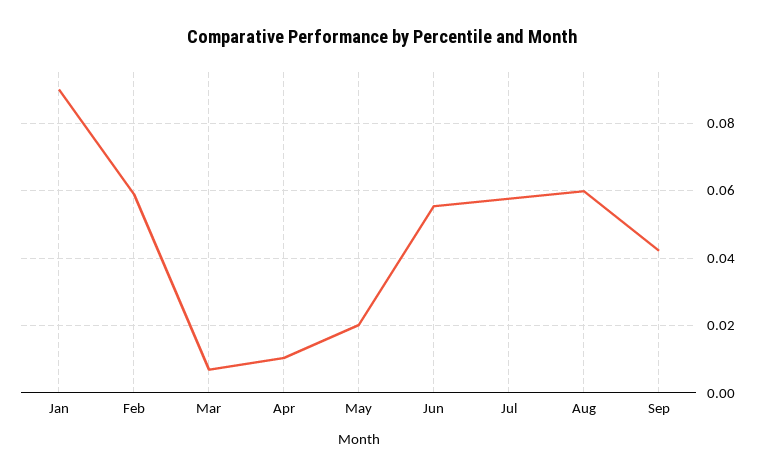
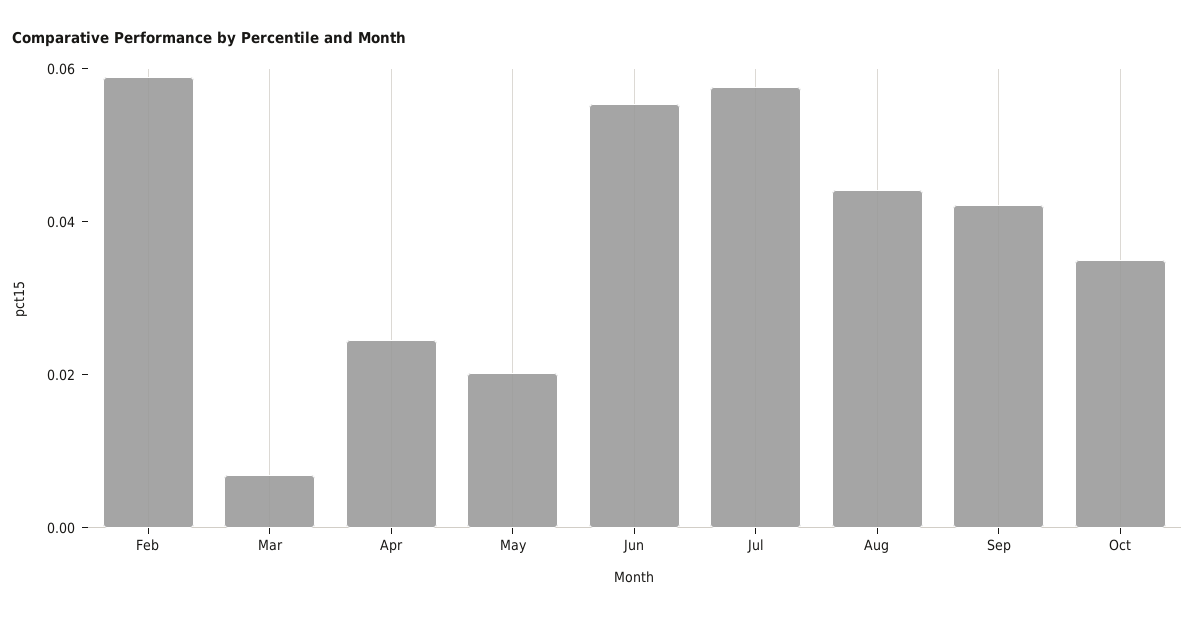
Jan: 0.09 -> none
Apr: 0.01 -> 0.025
Aug: 0.06 -> 0.045
Oct: none -> 0.035

